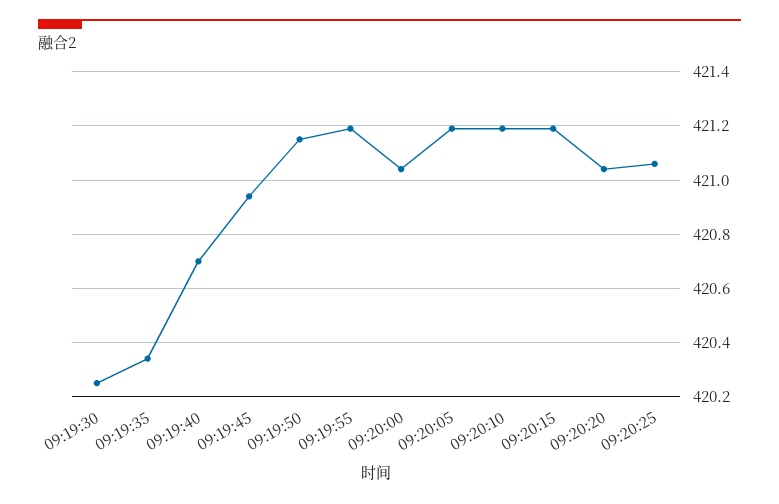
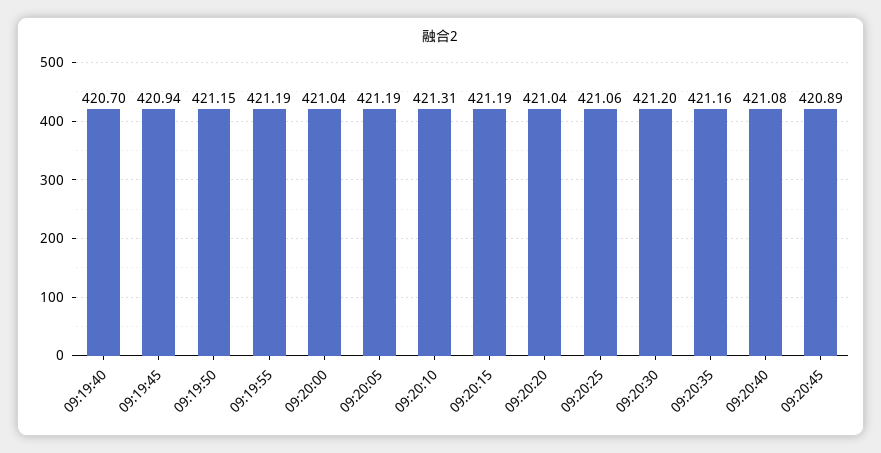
09:19:30: 420.25 -> none
09:19:35: 420.35 -> none
09:20:10: 421.2 -> 421.31
09:20:30: none -> 421.2
09:20:35: none -> 421.16
09:20:40: none -> 421.08
09:20:45: none -> 420.89

